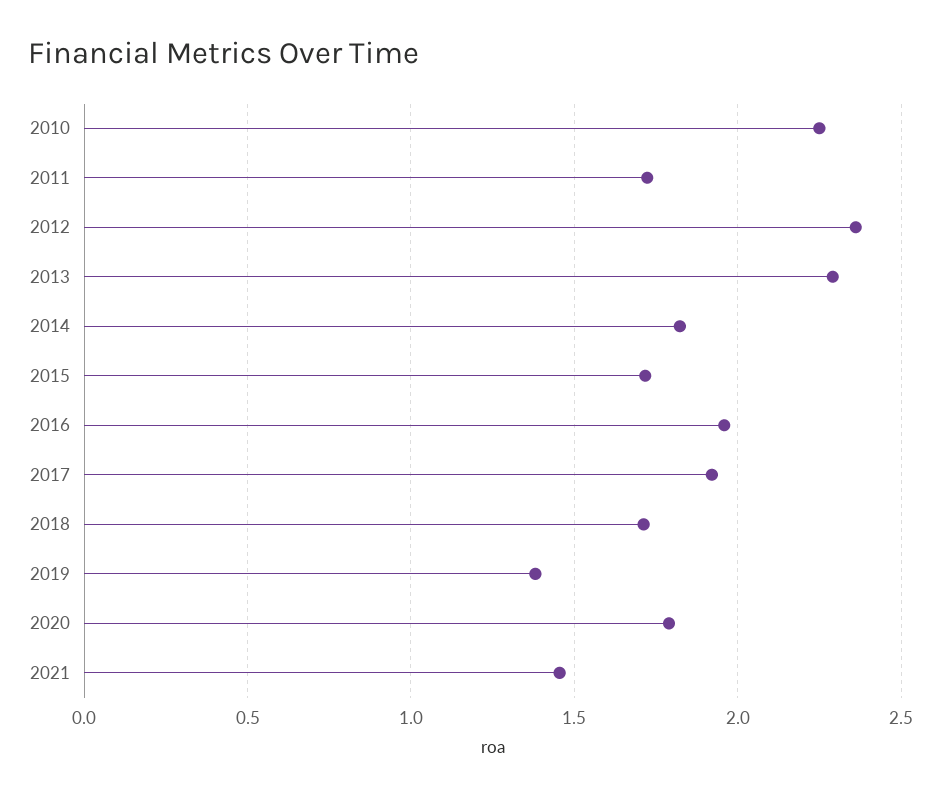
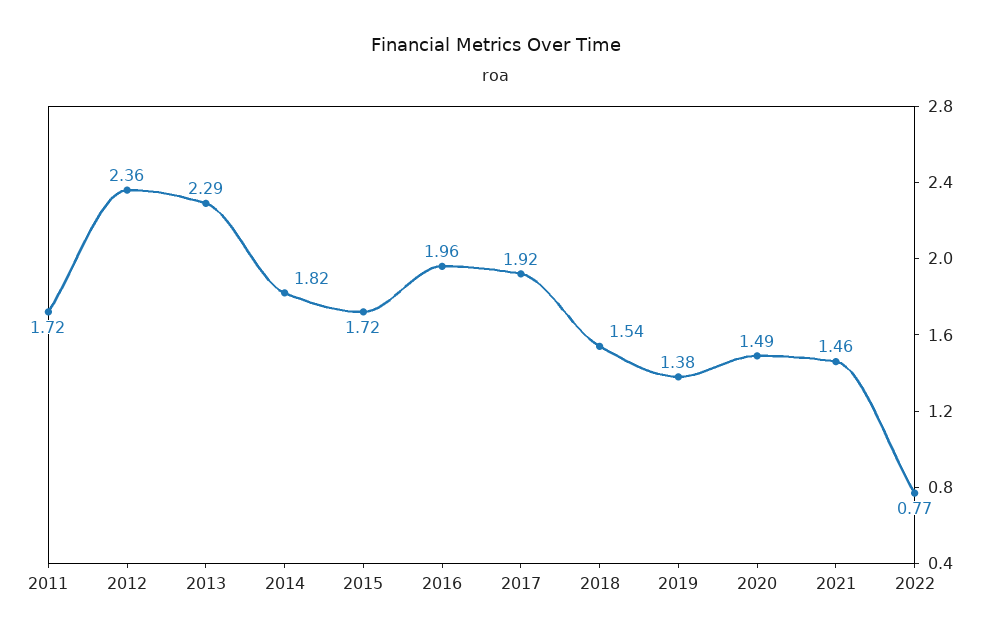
2010: 2.25 -> none
2018: 1.7 -> 1.54
2020: 1.8 -> 1.49
2022: none -> 0.77

